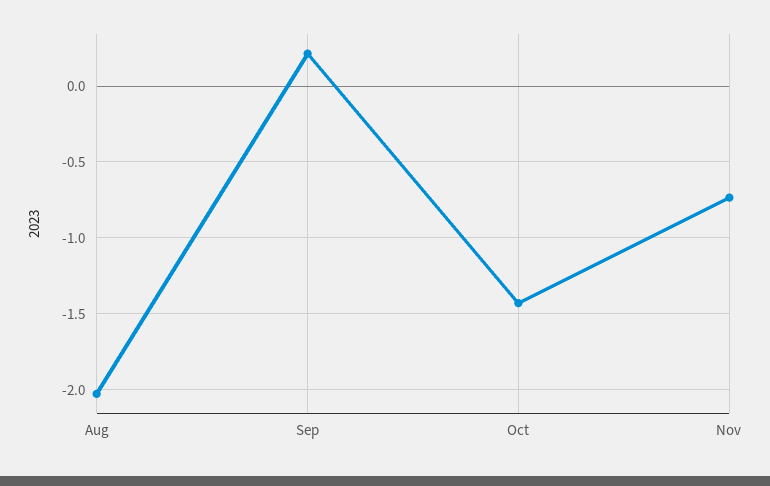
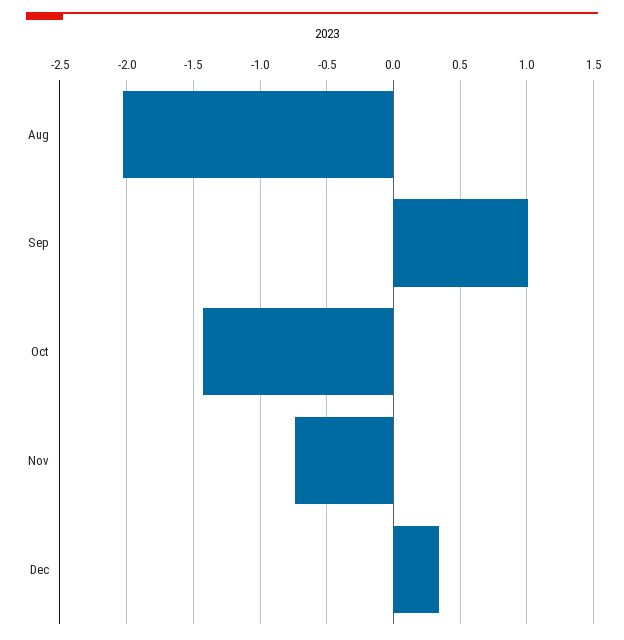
Sep: 0.2 -> 1
Dec: none -> 0.35

